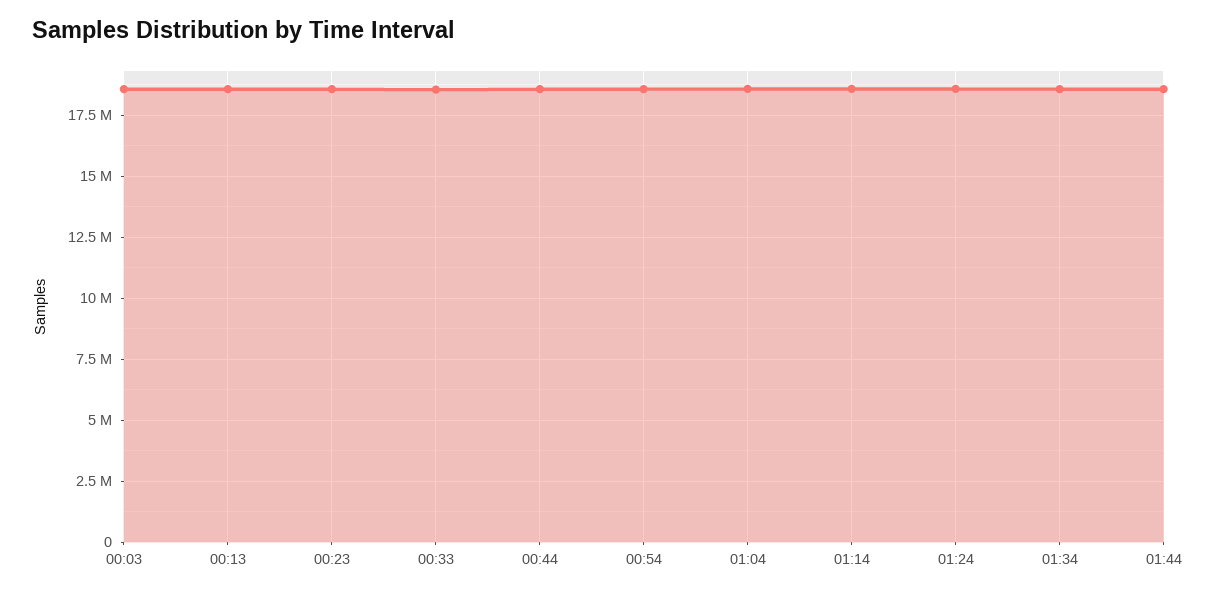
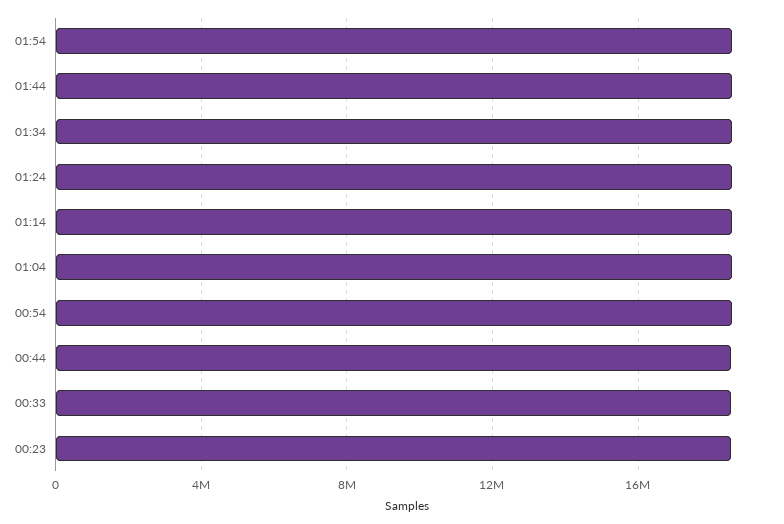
00:03: 18500000 -> none
00:13: 18500000 -> none
01:54: none -> 18500000

